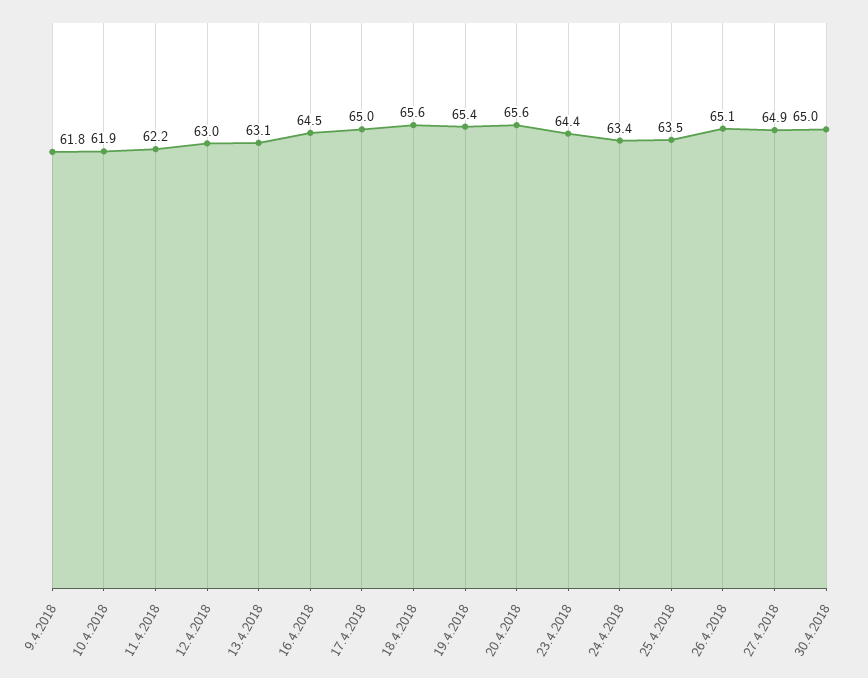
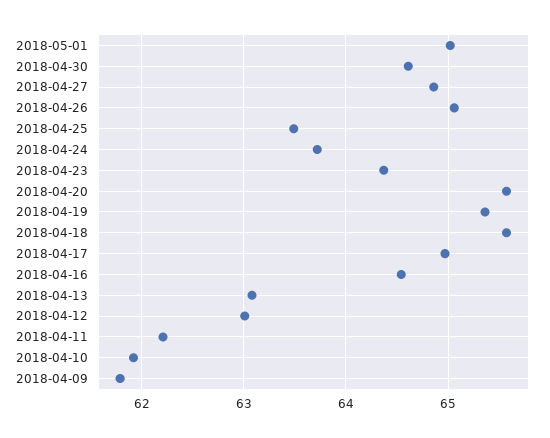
24.4.2018: 63.4 -> 63.7
30.4.2018: 65 -> 64.6
2018-05-01: none -> 65

